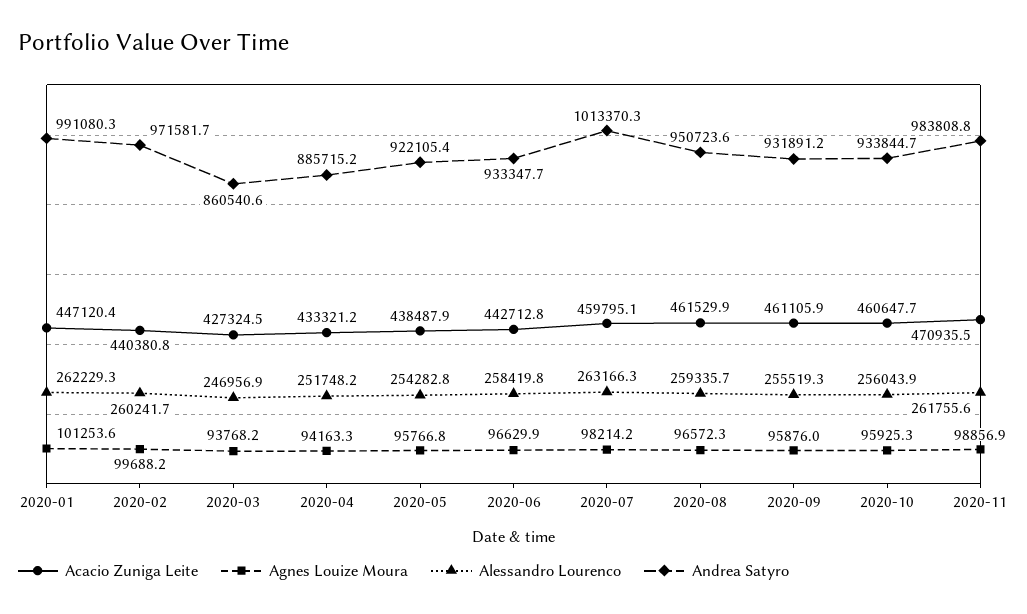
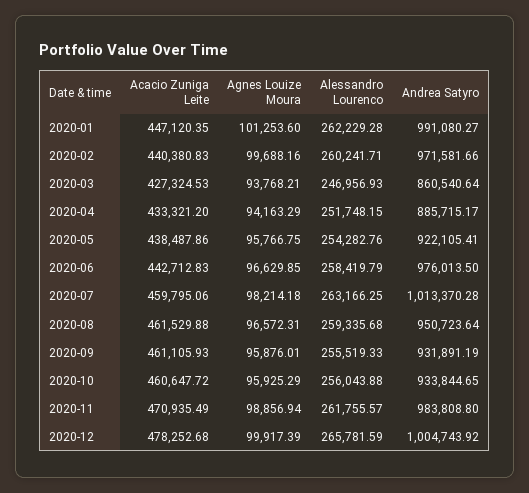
Andrea Satyro, 2020-06: 933347.7 -> 976013.5
Acacio Zuniga Leite, 2020-12: none -> 478252.68
Agnes Louize Moura, 2020-12: none -> 99917.39
Alessandro Lourenco, 2020-12: none -> 265781.59
Andrea Satyro, 2020-12: none -> 1004743.92

